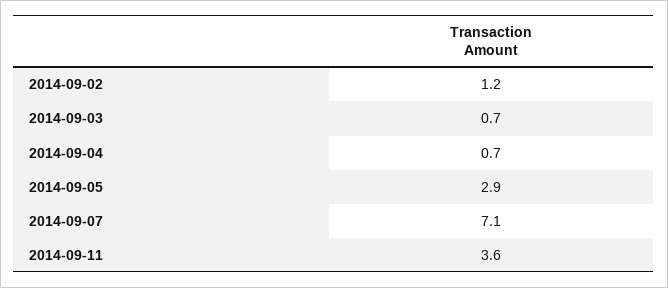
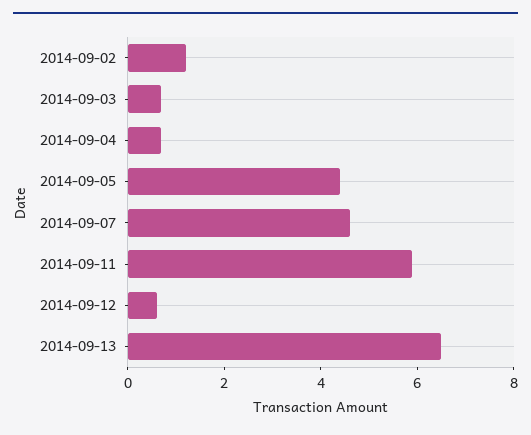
2014-09-05: 2.9 -> 4.5
2014-09-07: 7.1 -> 4.5
2014-09-11: 3.6 -> 6
2014-09-12: none -> 0.5
2014-09-13: none -> 6.5

